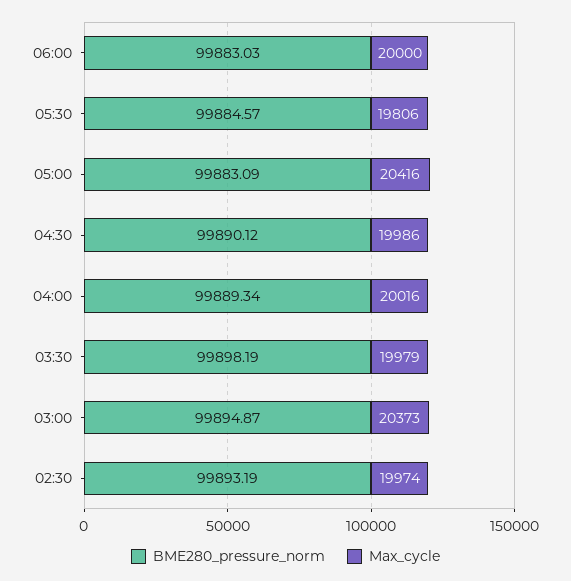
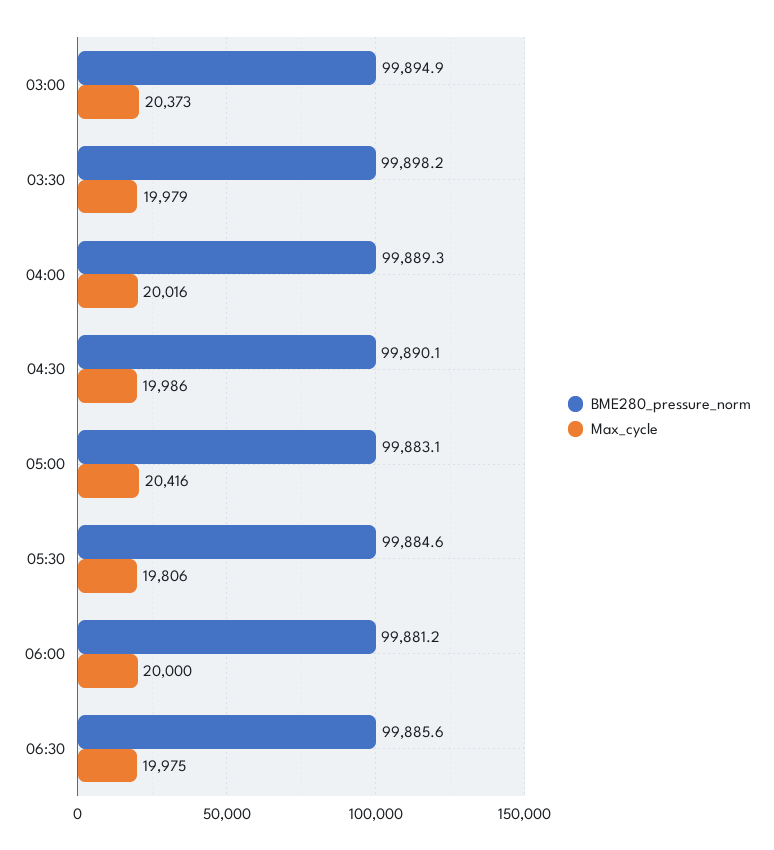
BME280_pressure_norm, 06:00: 99883.03 -> 99881.2
BME280_pressure_norm, 02:30: 99893.19 -> none
Max_cycle, 02:30: 19974 -> none
BME280_pressure_norm, 06:30: none -> 99885.6
Max_cycle, 06:30: none -> 19975

